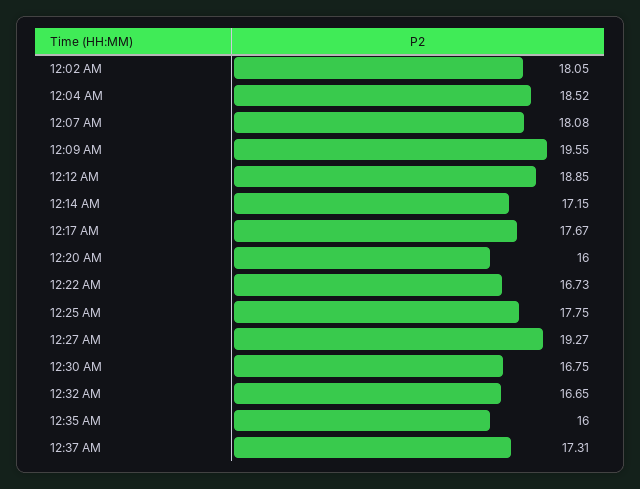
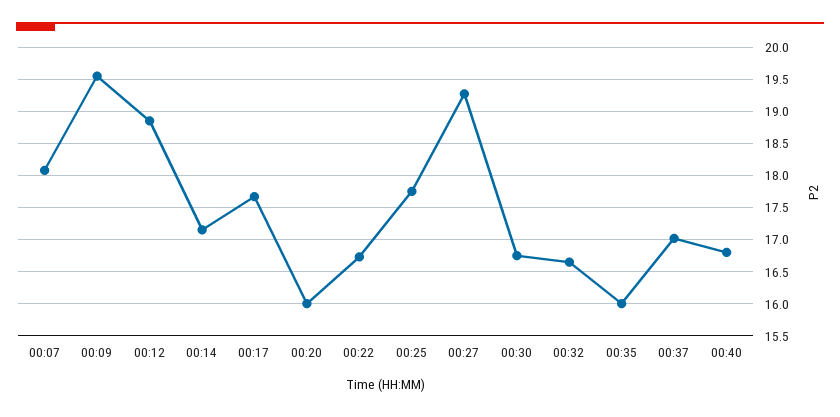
12:02 AM: 18.05 -> none
12:04 AM: 18.52 -> none
12:37 AM: 17.31 -> 17
00:40: none -> 16.8

